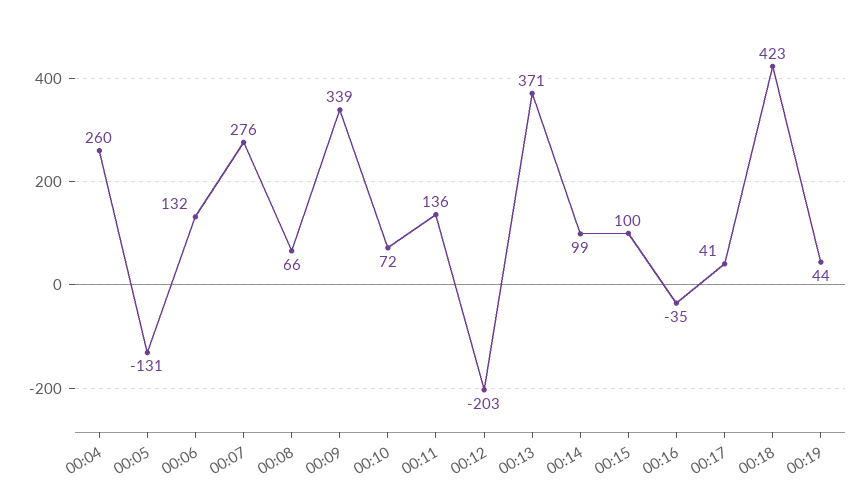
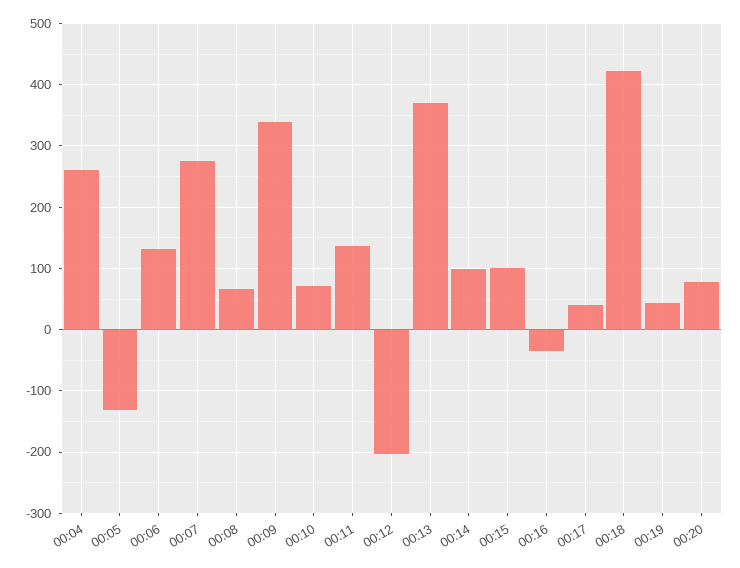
00:20: none -> 80

